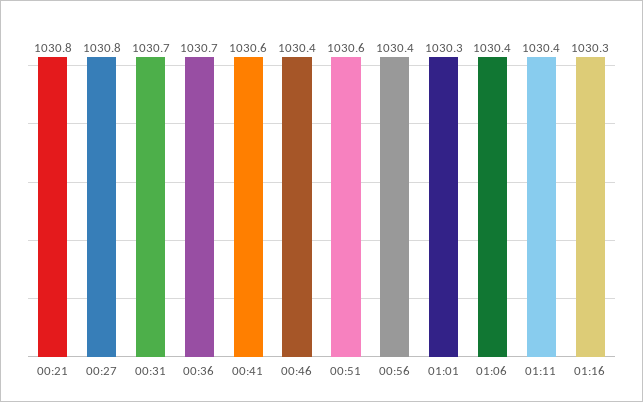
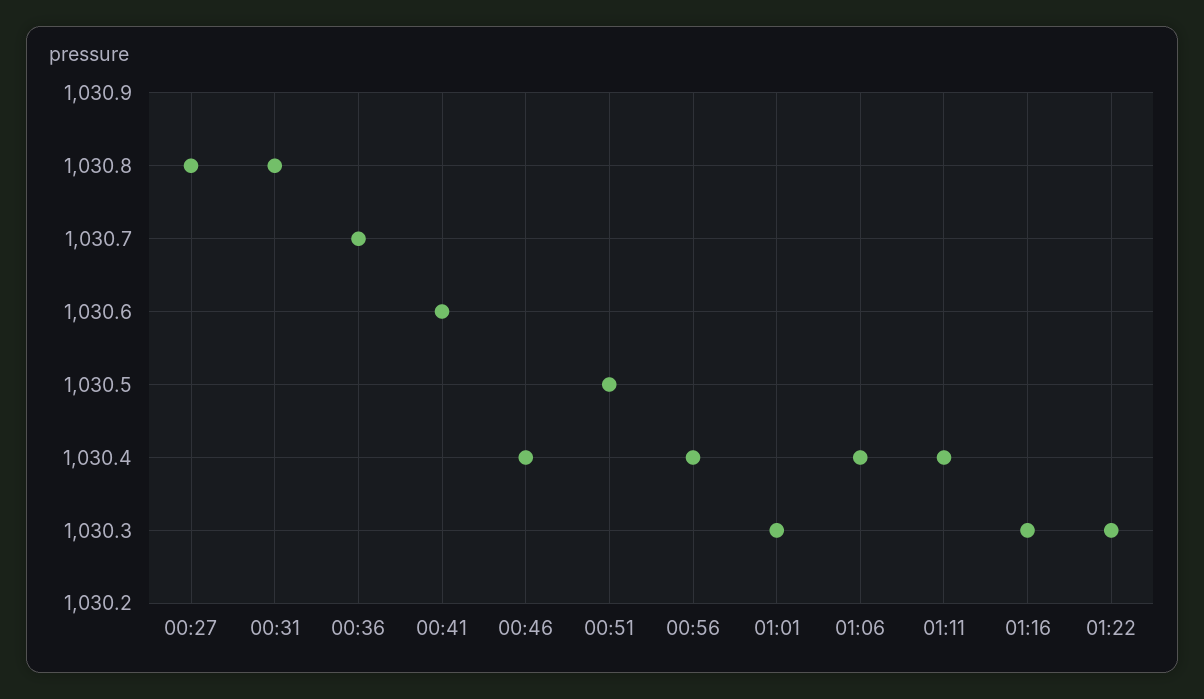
00:21: 1030.8 -> none
00:31: 1030.7 -> 1030.8
00:51: 1030.6 -> 1030.5
01:22: none -> 1030.3

